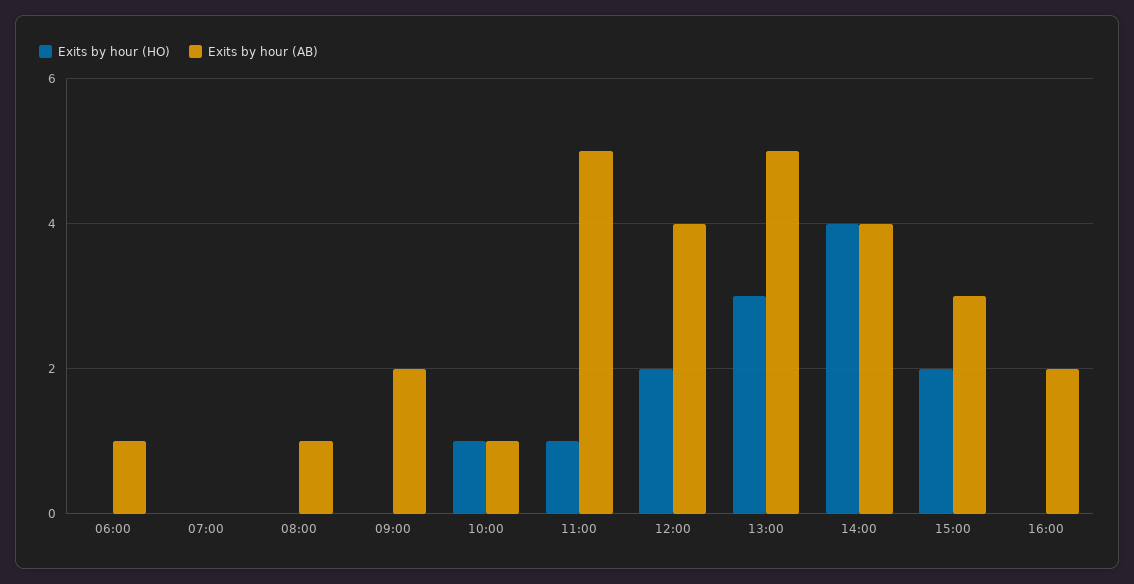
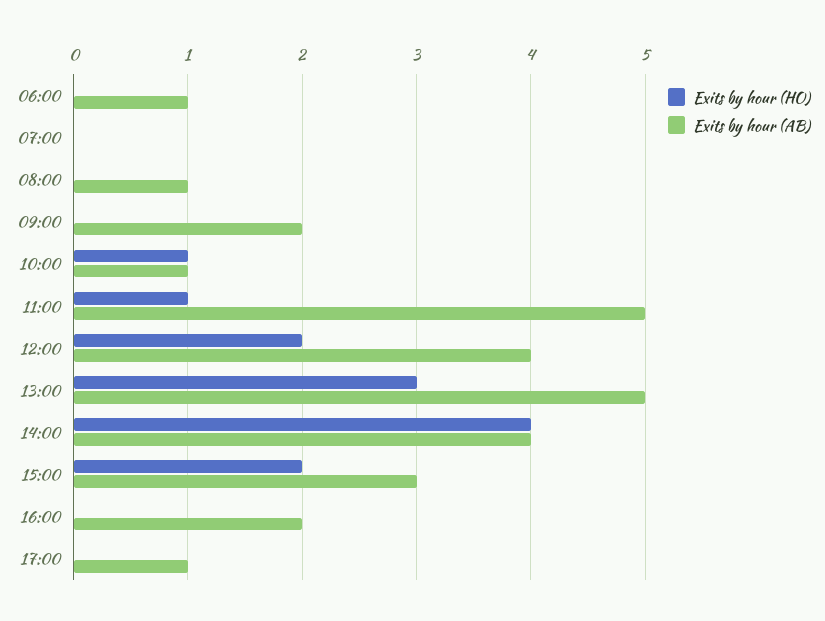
Exits by hour (HO), 17:00: none -> 0
Exits by hour (AB), 17:00: none -> 1

